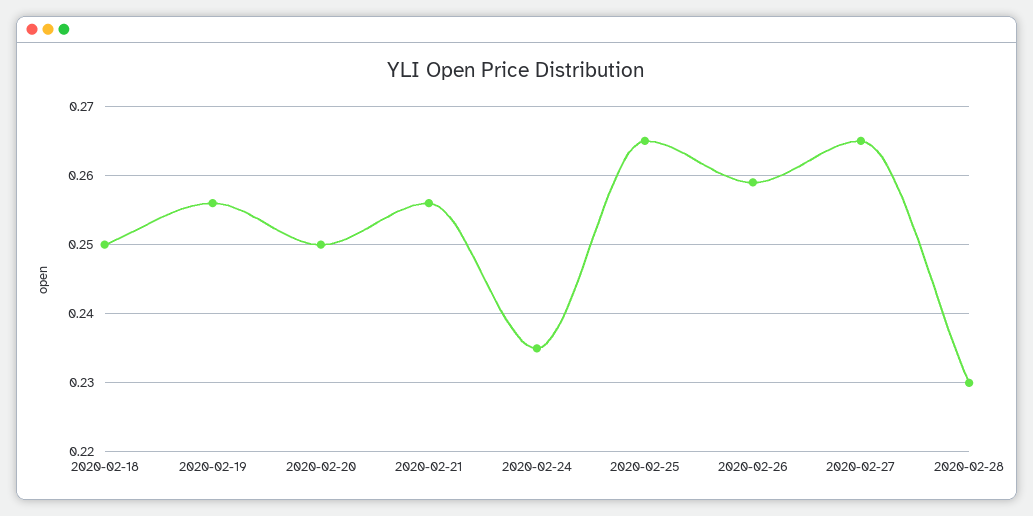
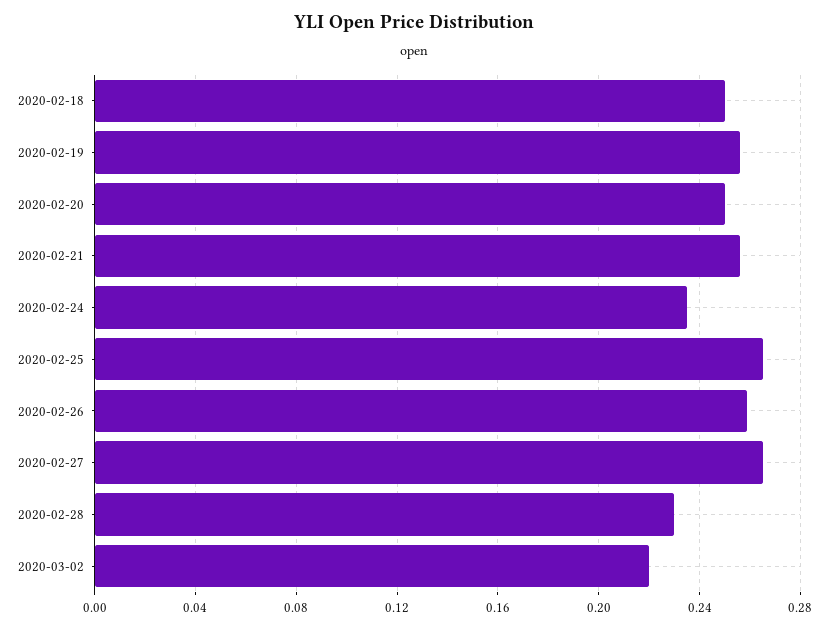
2020-03-02: none -> 0.22

